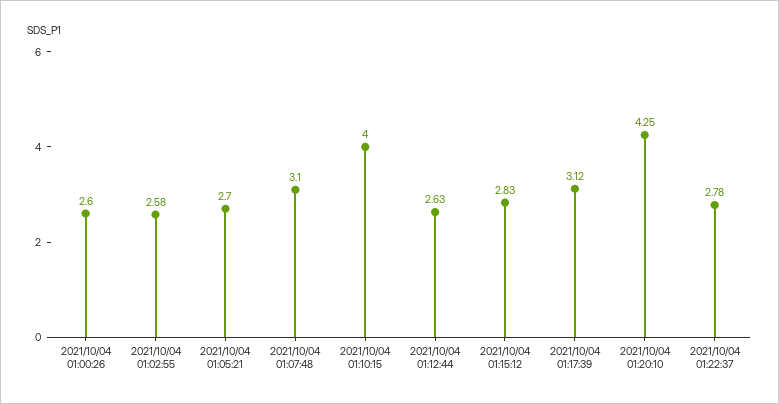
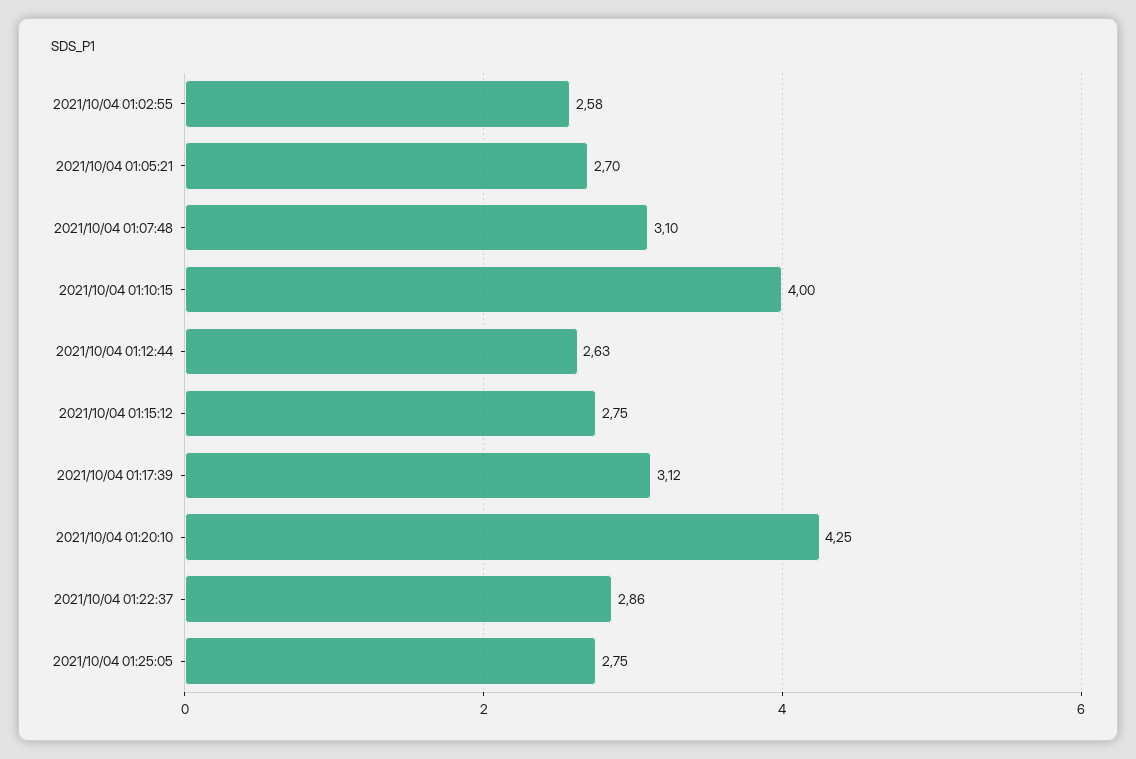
2021/10/04 01:00:26: 2.6 -> none
2021/10/04 01:15:12: 2.83 -> 2.75
2021/10/04 01:22:37: 2.78 -> 2.86
2021/10/04 01:25:05: none -> 2.75

